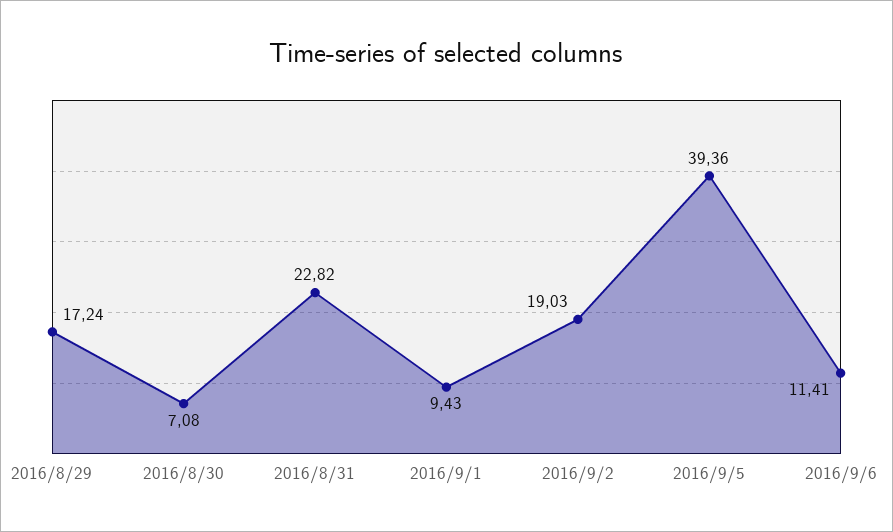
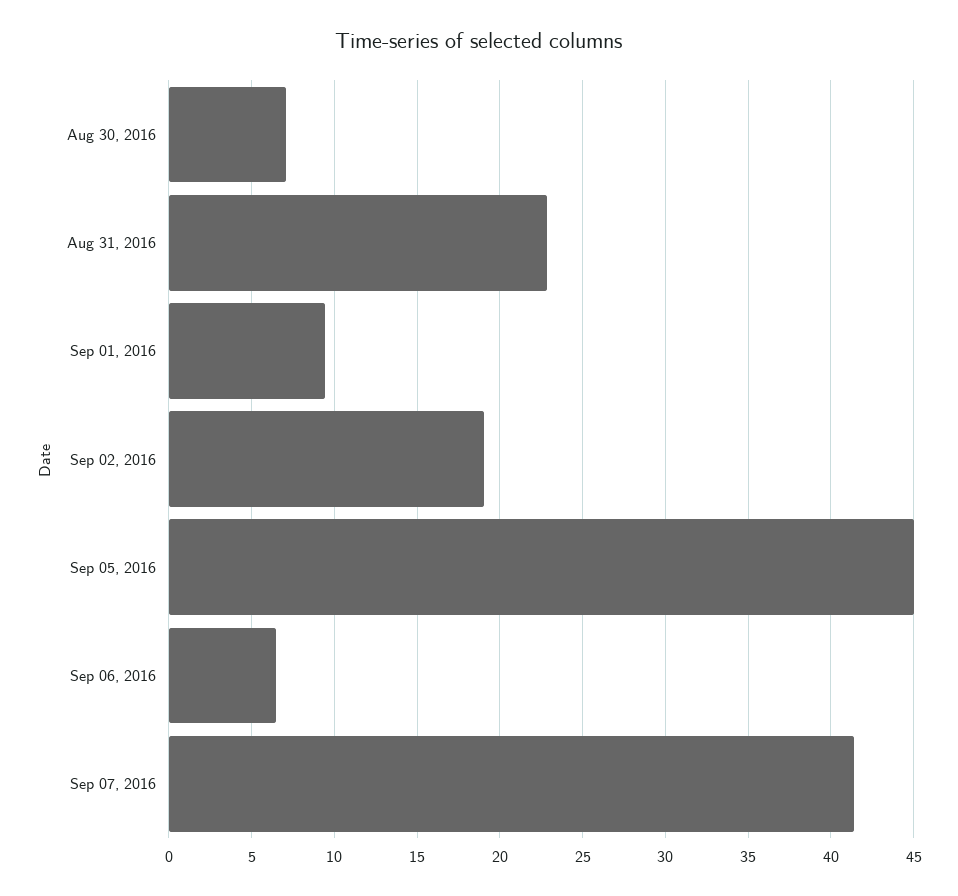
2016/8/29: 17.24 -> none
2016/9/5: 39.36 -> 45
2016/9/6: 11.41 -> 6.5
Sep 07, 2016: none -> 41.5

